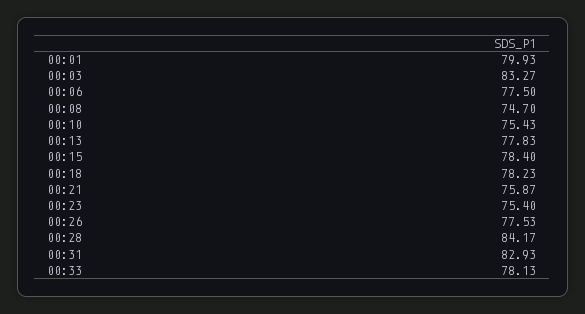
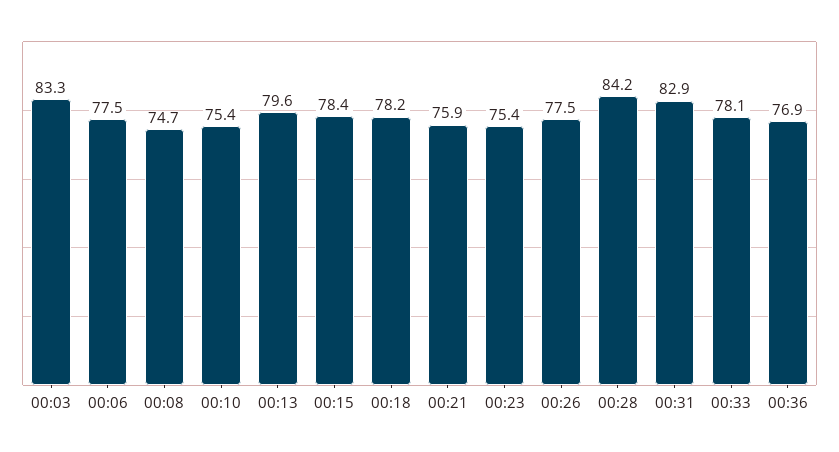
00:01: 79.93 -> none
00:13: 77.83 -> 79.6
00:36: none -> 76.9

